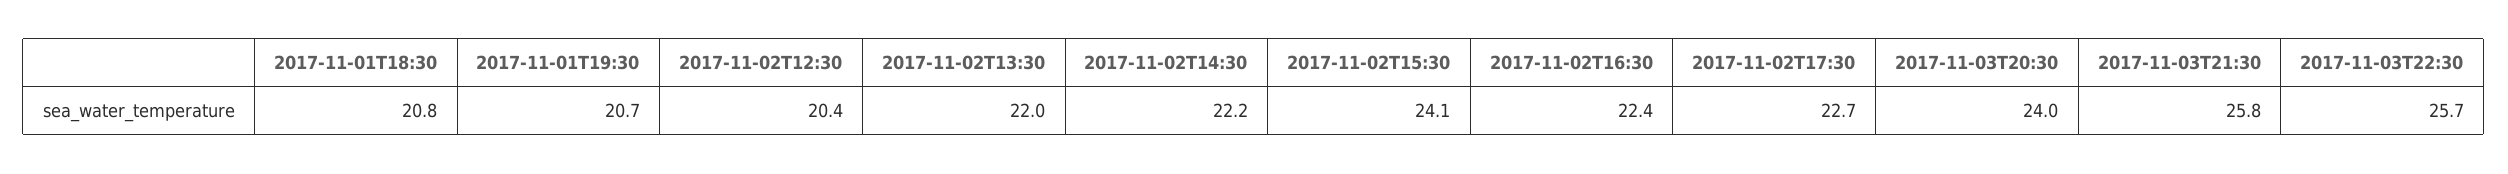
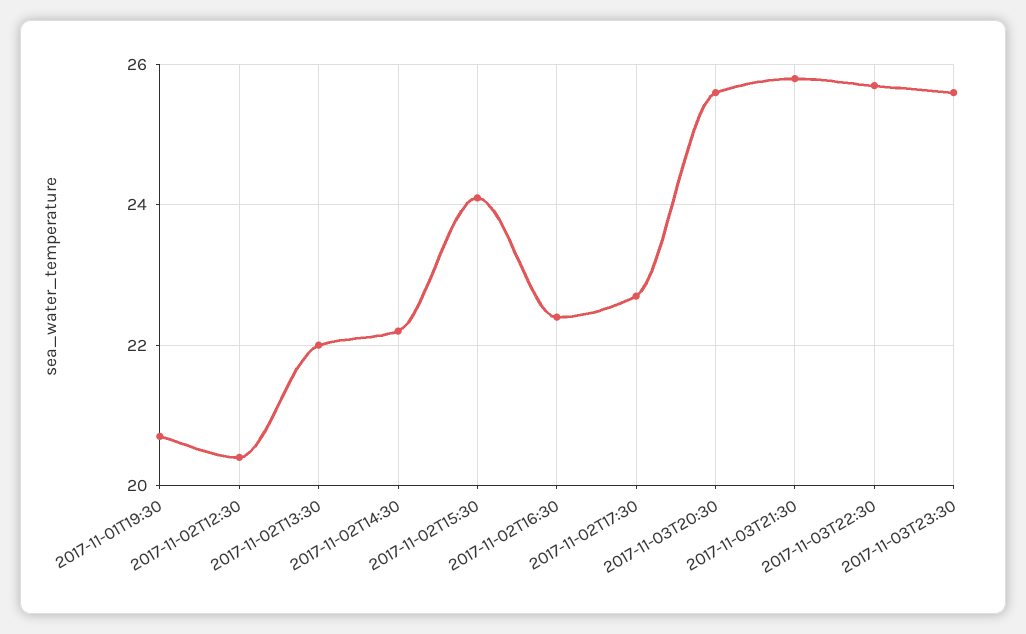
2017-11-01T18:30: 20.8 -> none
2017-11-03T20:30: 24 -> 25.5
2017-11-03T23:30: none -> 25.5

